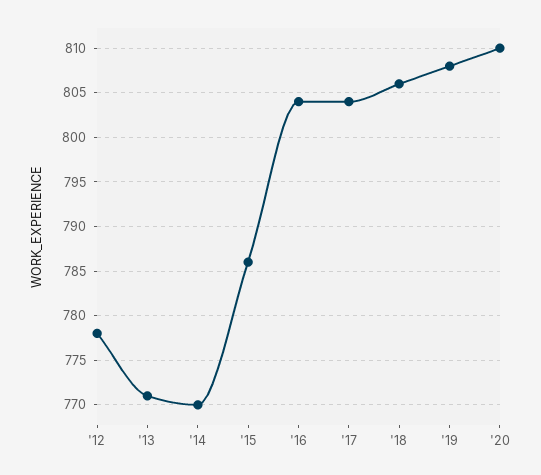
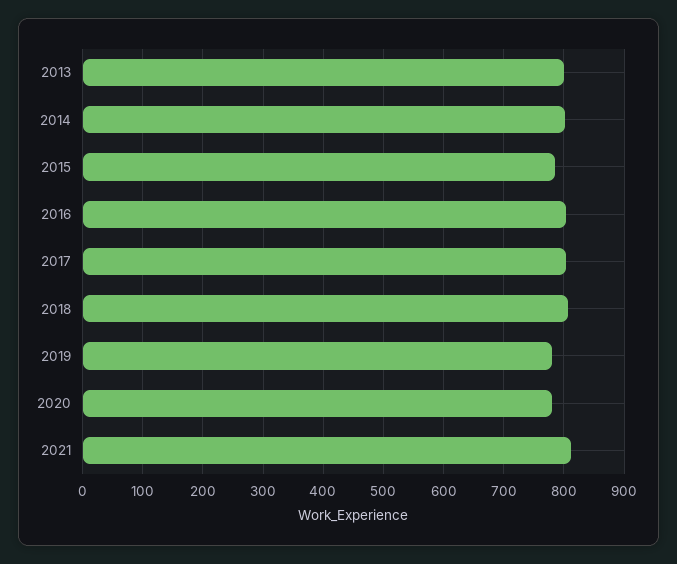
'12: 778 -> none
'13: 771 -> 800
'14: 770 -> 800
'19: 808 -> 780
'20: 810 -> 780
2021: none -> 810

